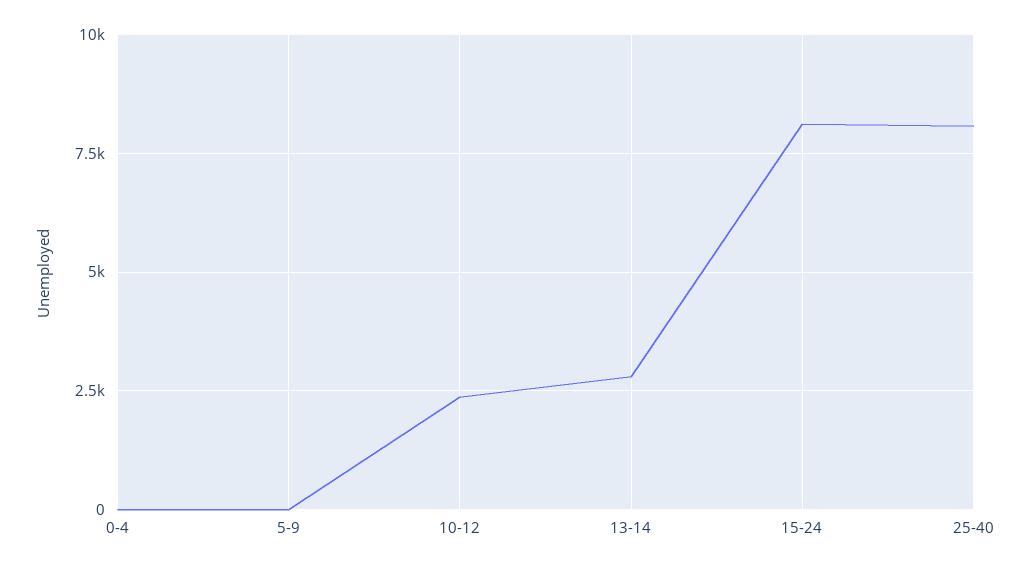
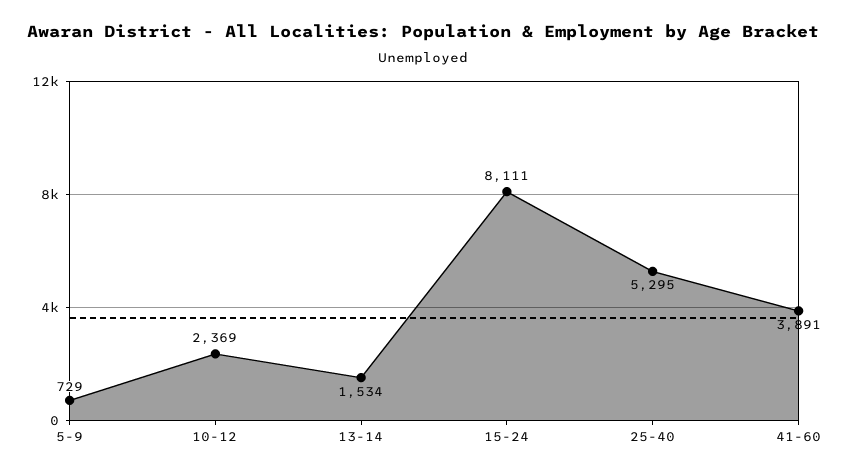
0-4: 0 -> none
5-9: 0 -> 729
13-14: 2750 -> 1534
25-40: 8000 -> 5295
41-60: none -> 3891

